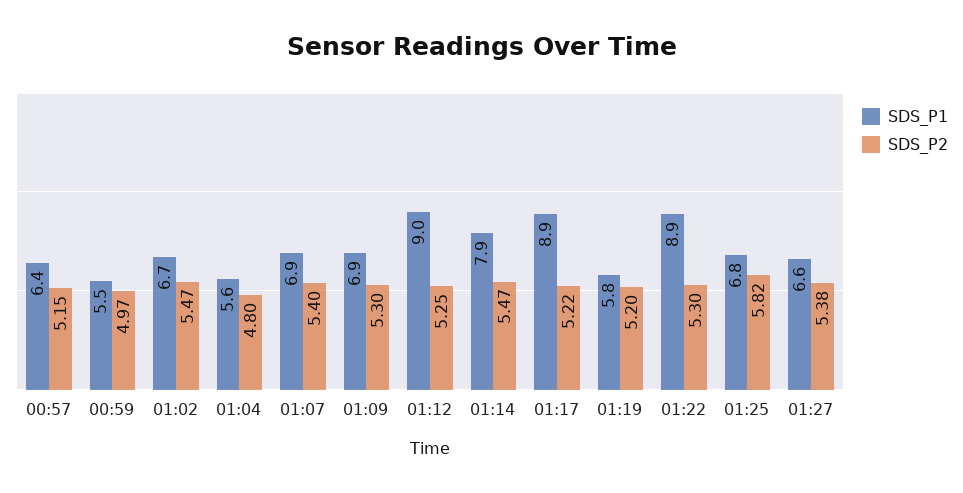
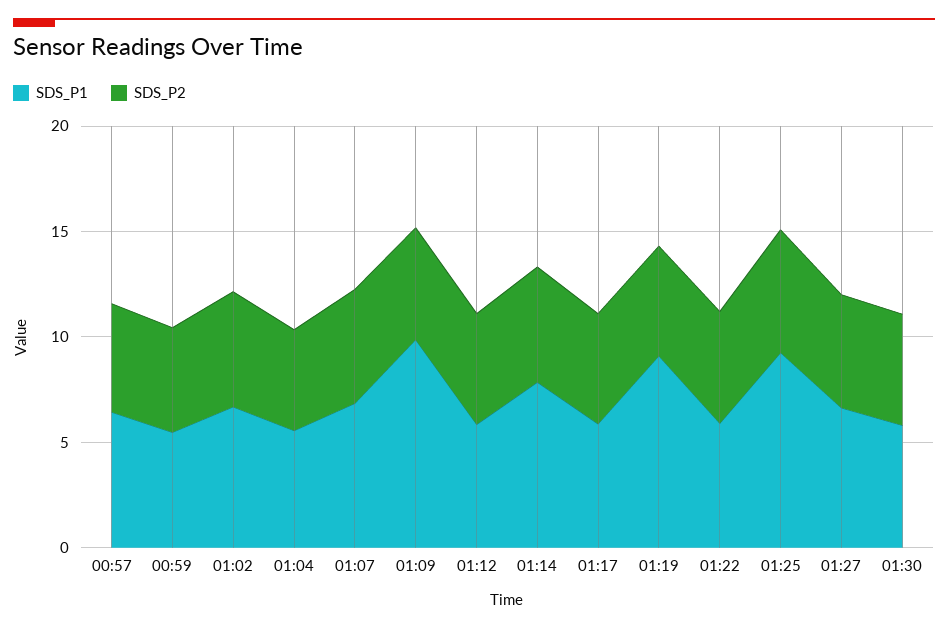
SDS_P1, 01:09: 6.9 -> 10
SDS_P1, 01:12: 9 -> 6
SDS_P1, 01:17: 8.9 -> 6
SDS_P1, 01:19: 5.8 -> 9
SDS_P1, 01:22: 8.9 -> 6
SDS_P1, 01:25: 6.8 -> 9
SDS_P1, 01:30: none -> 6
SDS_P2, 01:30: none -> 5

